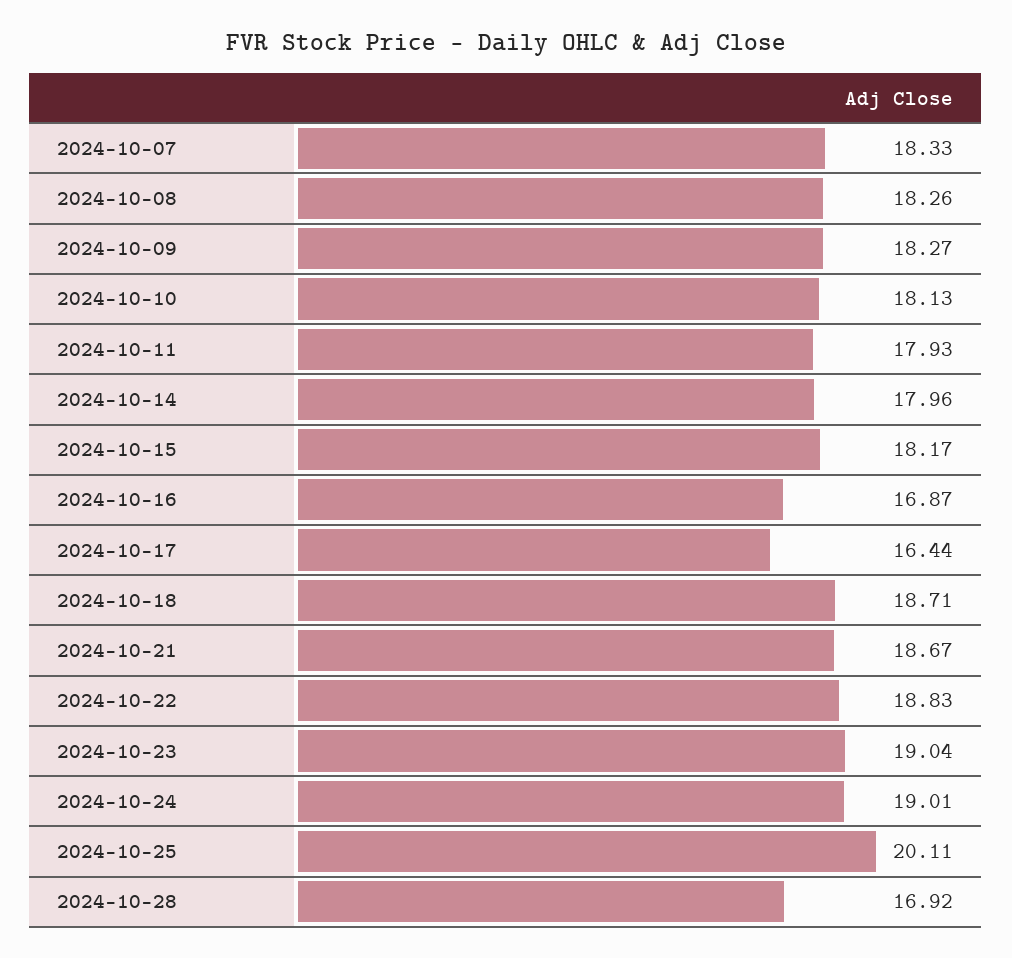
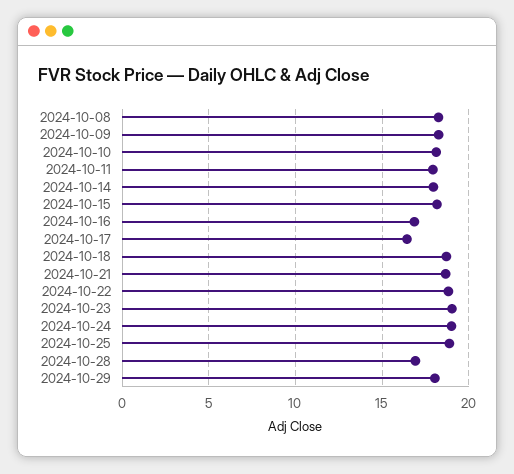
2024-10-07: 18.33 -> none
2024-10-25: 20.11 -> 19
2024-10-29: none -> 18

